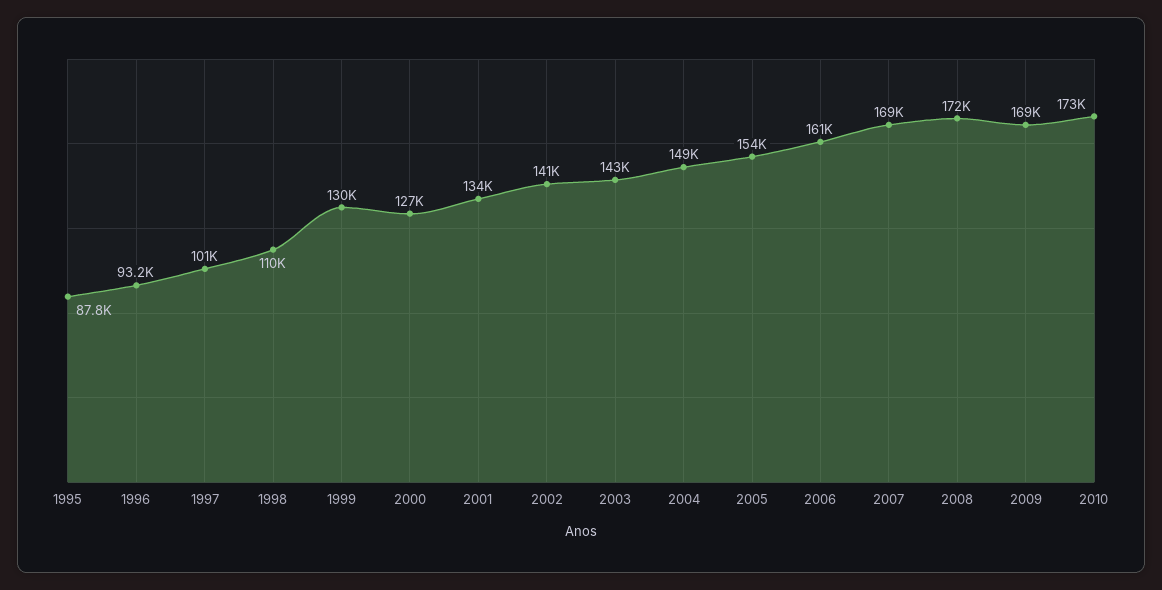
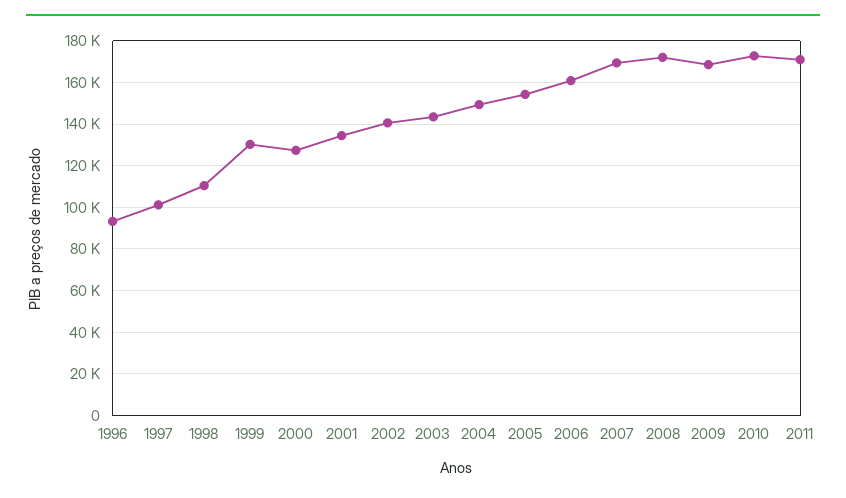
1995: 87800 -> none
2011: none -> 170000

